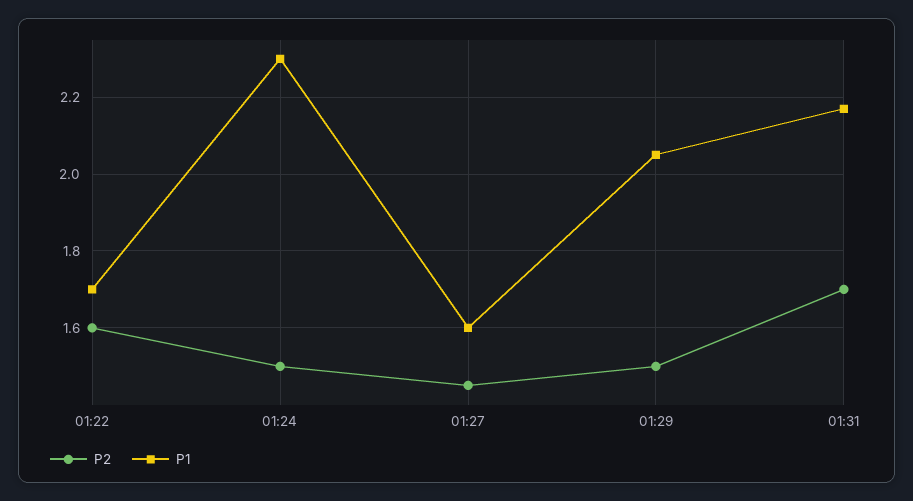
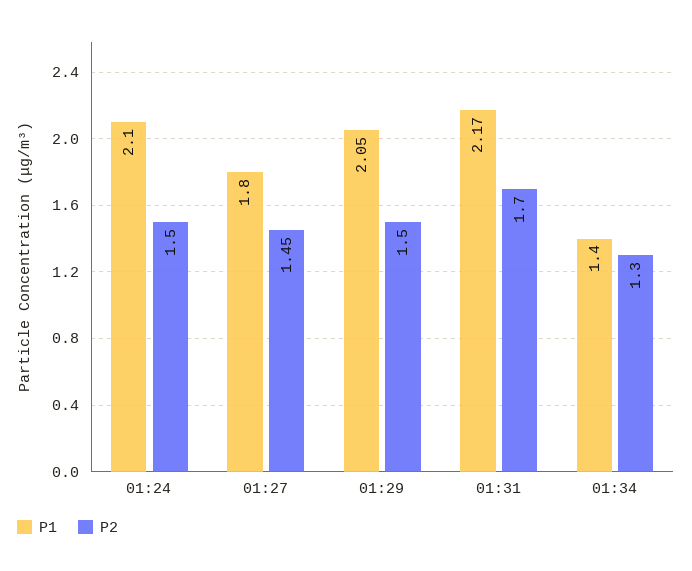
P2, 01:22: 1.6 -> none
P1, 01:22: 1.7 -> none
P1, 01:24: 2.3 -> 2.1
P1, 01:27: 1.6 -> 1.8
P1, 01:34: none -> 1.4
P2, 01:34: none -> 1.3

